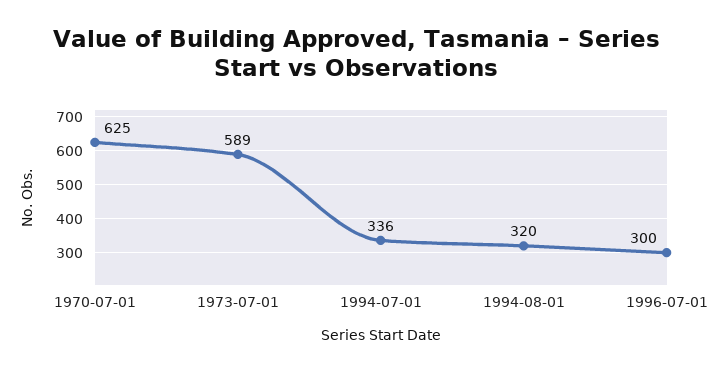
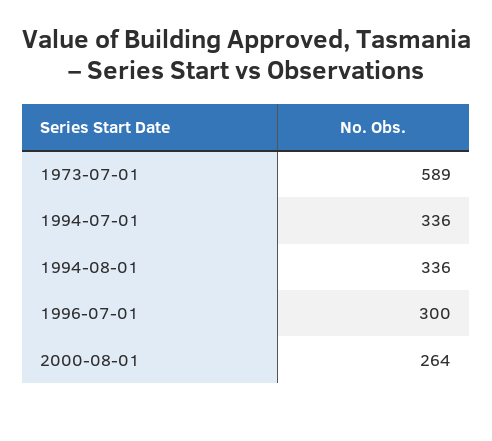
1970-07-01: 625 -> none
1994-08-01: 320 -> 336
2000-08-01: none -> 264

